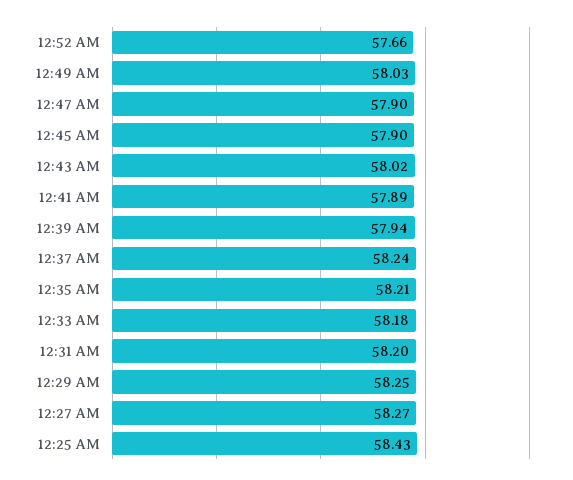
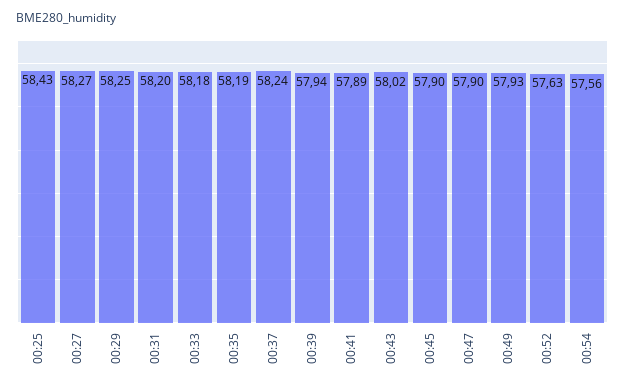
12:52 AM: 57.66 -> 57.63
12:49 AM: 58.03 -> 57.93
12:35 AM: 58.21 -> 58.19
00:54: none -> 57.56

